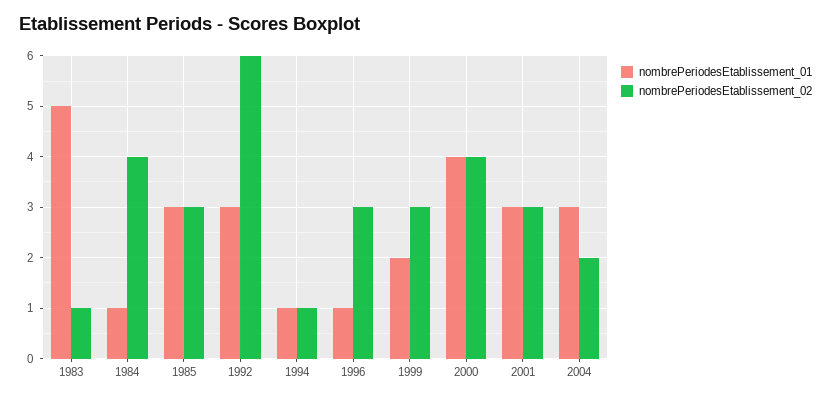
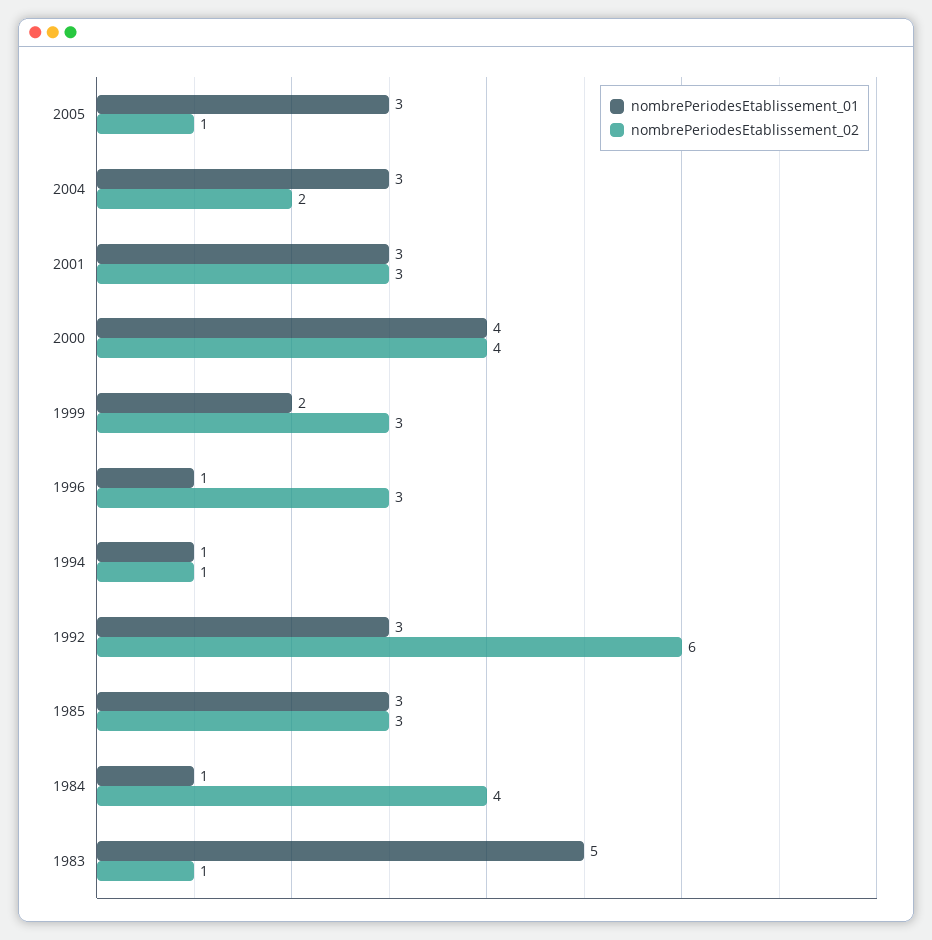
nombrePeriodesEtablissement_01, 2005: none -> 3
nombrePeriodesEtablissement_02, 2005: none -> 1

